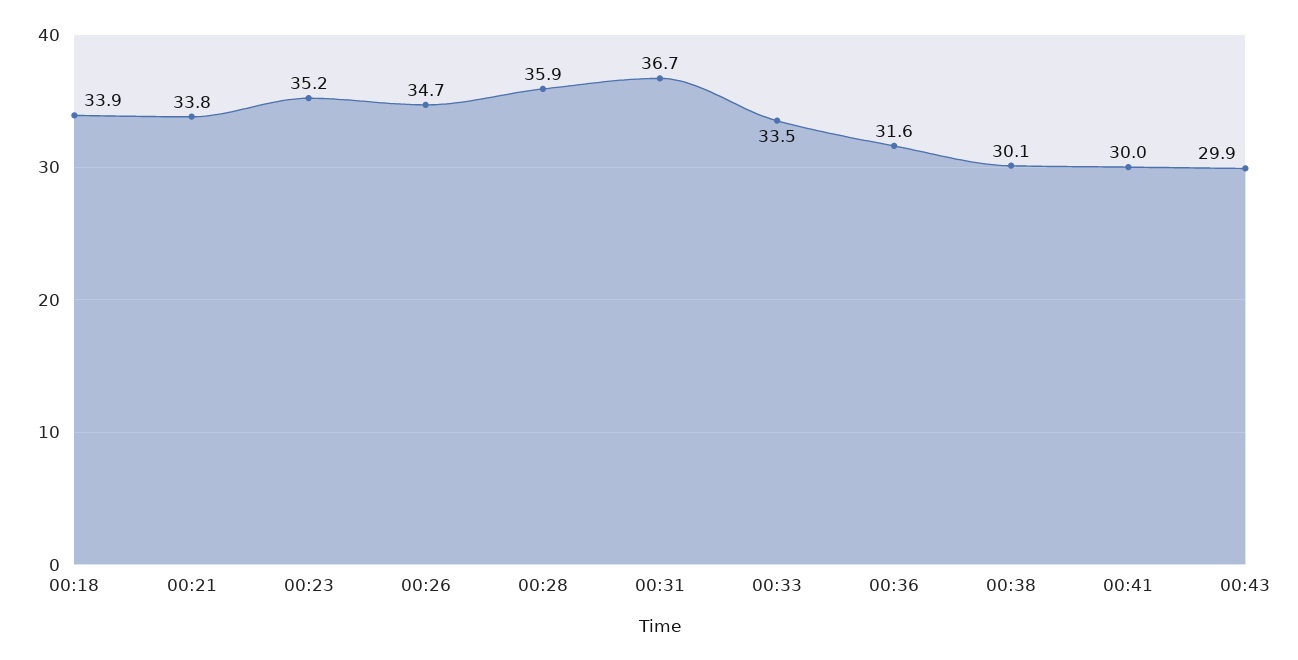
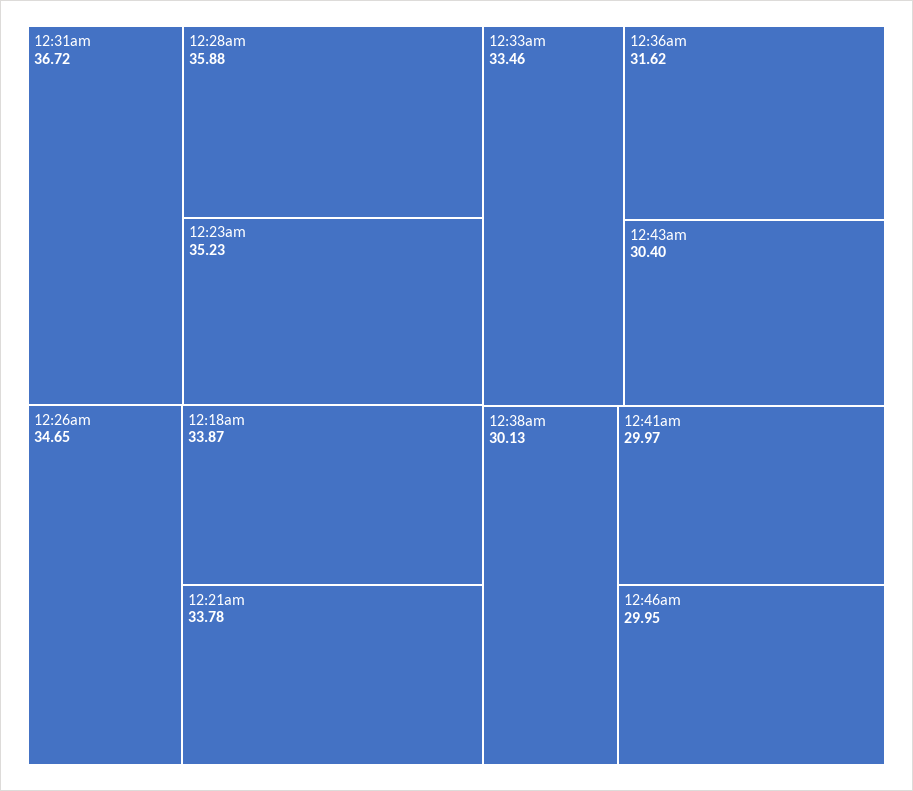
00:43: 29.9 -> 30.4
12:46am: none -> 29.95

